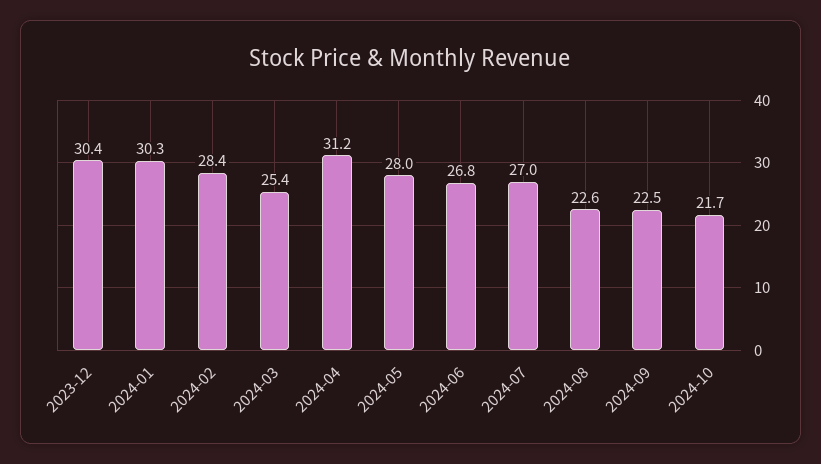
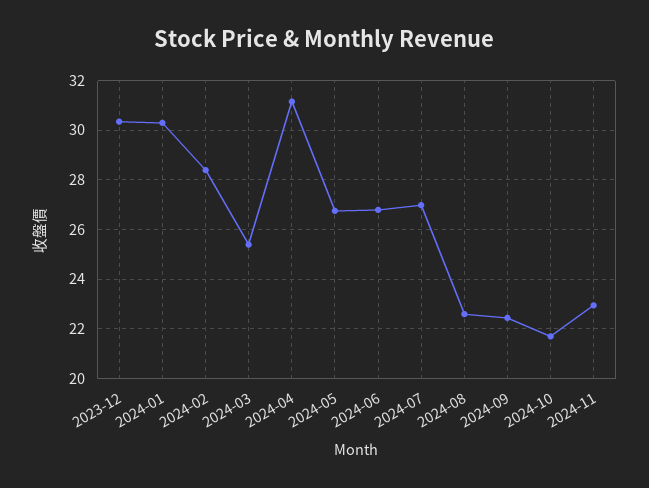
2024-05: 28 -> 26.75
2024-11: none -> 23

